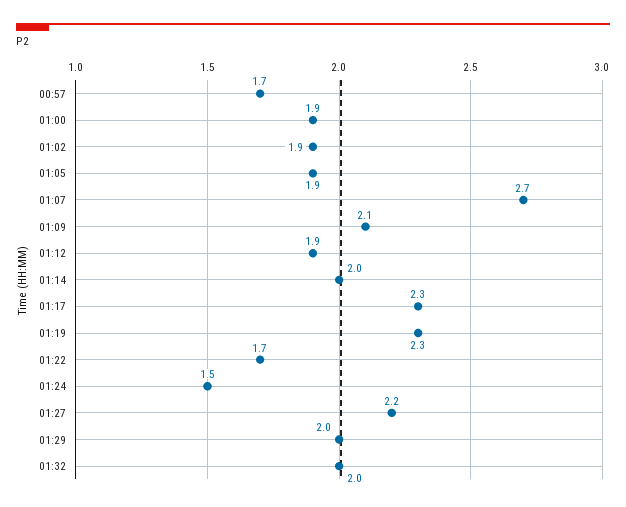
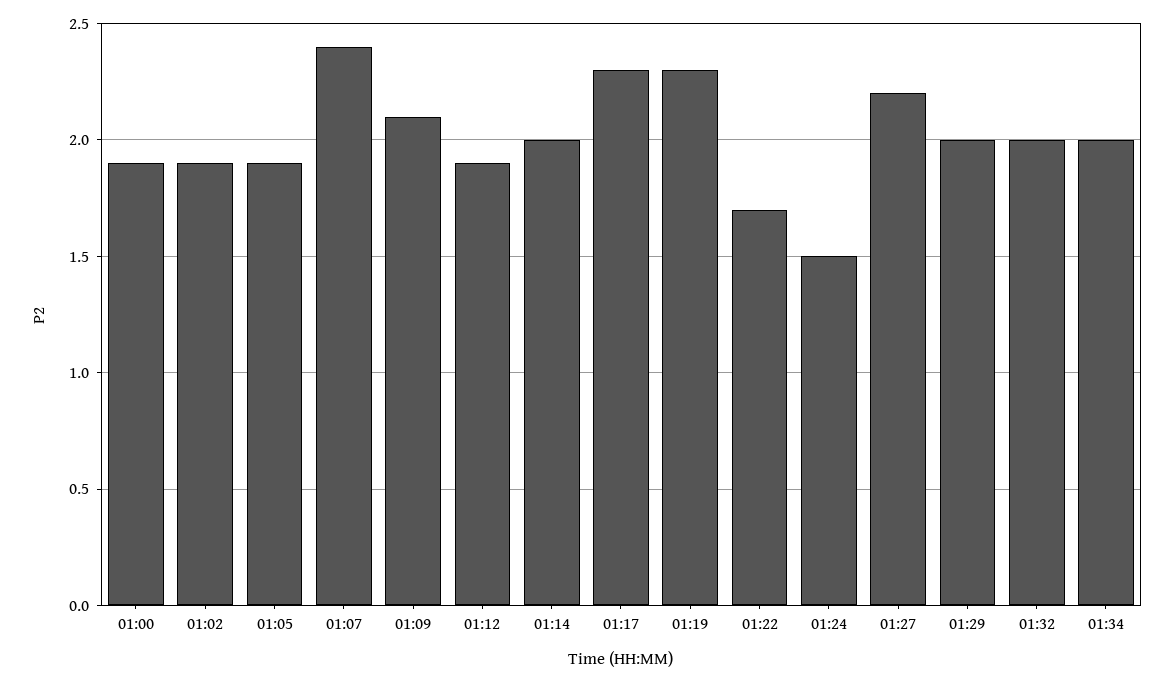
00:57: 1.7 -> none
01:07: 2.7 -> 2.4
01:34: none -> 2

